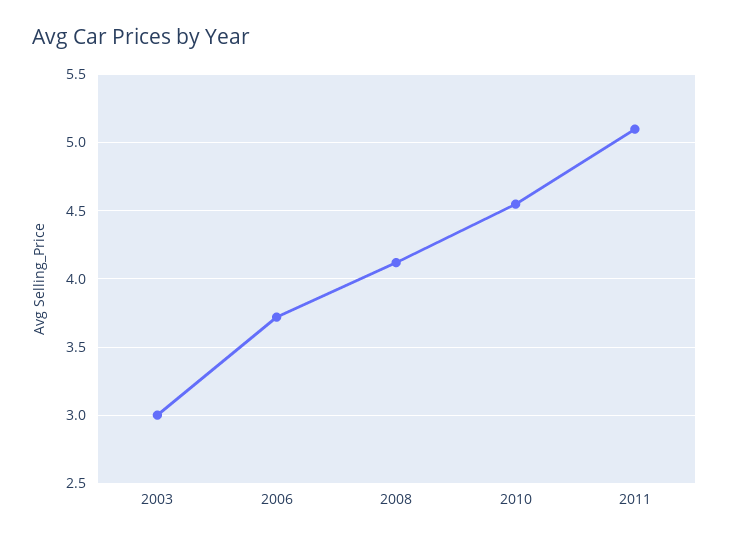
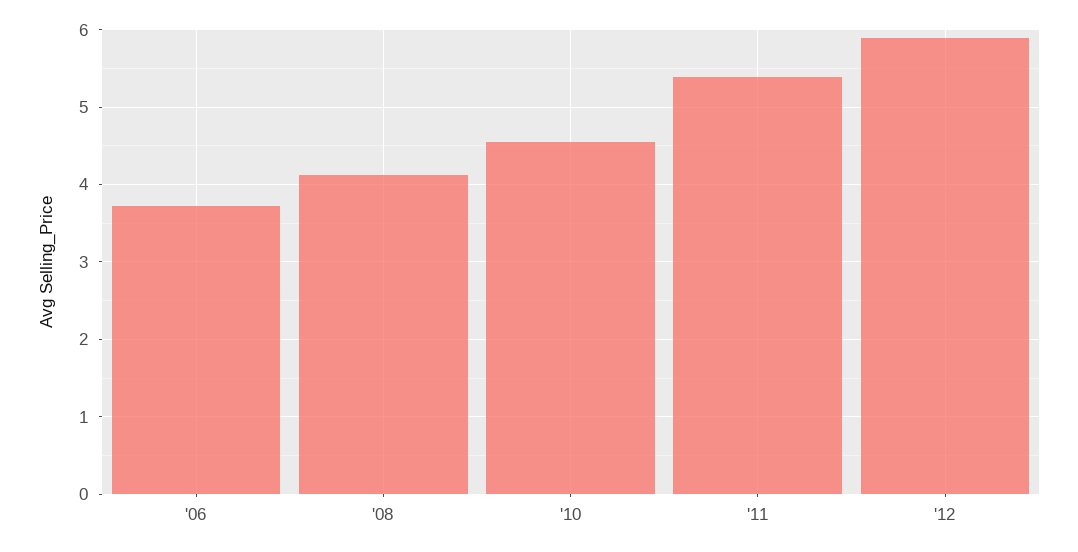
2003: 3 -> none
2011: 5.1 -> 5.4
'12: none -> 5.9

